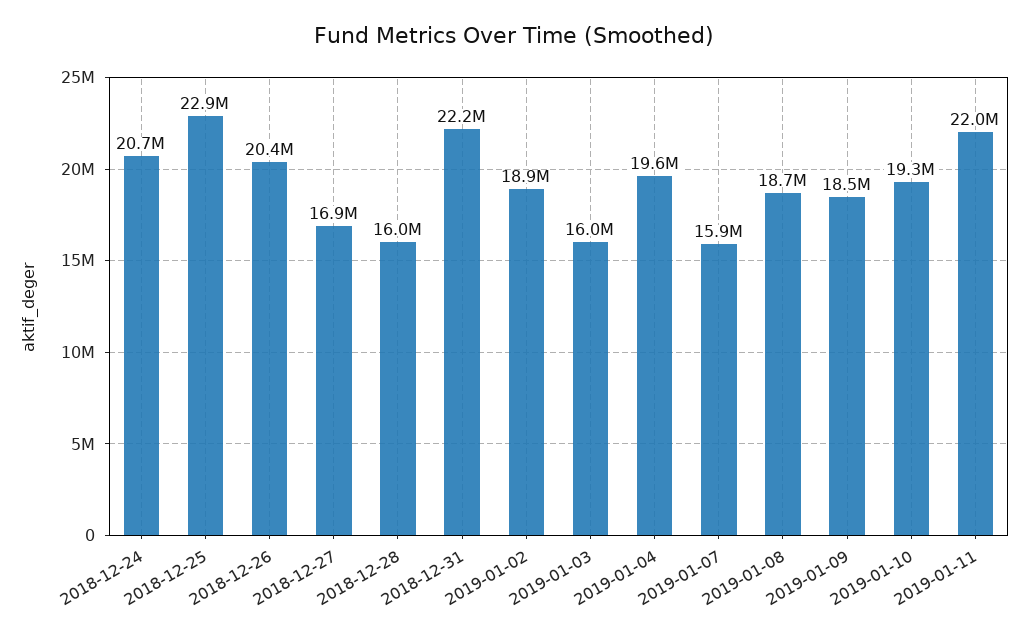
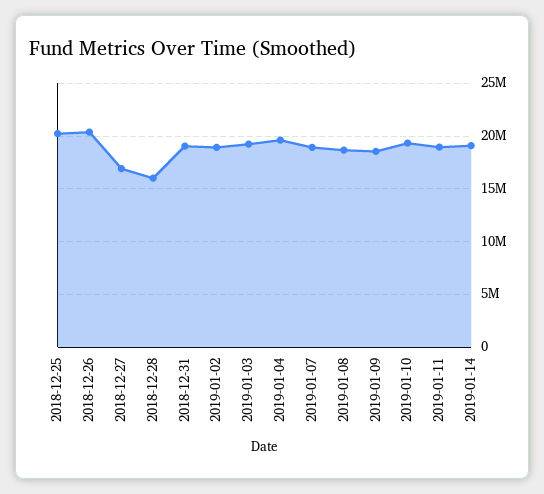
2018-12-24: 20700000 -> none
2018-12-25: 22900000 -> 20000000
2018-12-31: 22200000 -> 19000000
2019-01-03: 16000000 -> 19000000
2019-01-07: 15900000 -> 19000000
2019-01-11: 22000000 -> 19000000
2019-01-14: none -> 19000000

